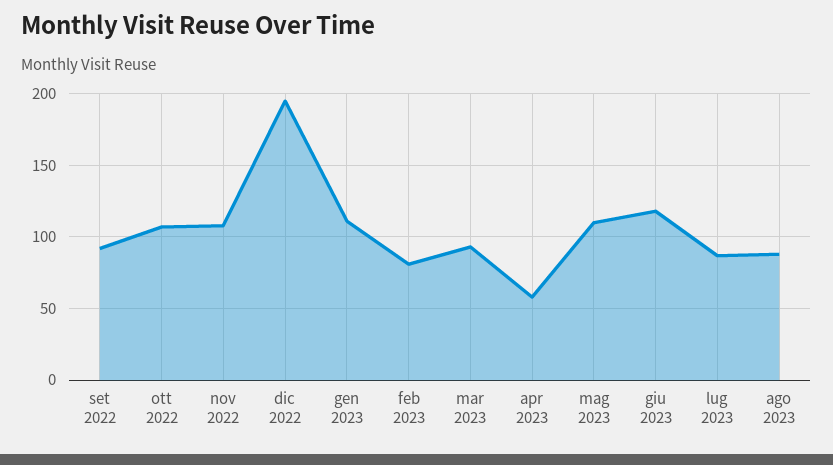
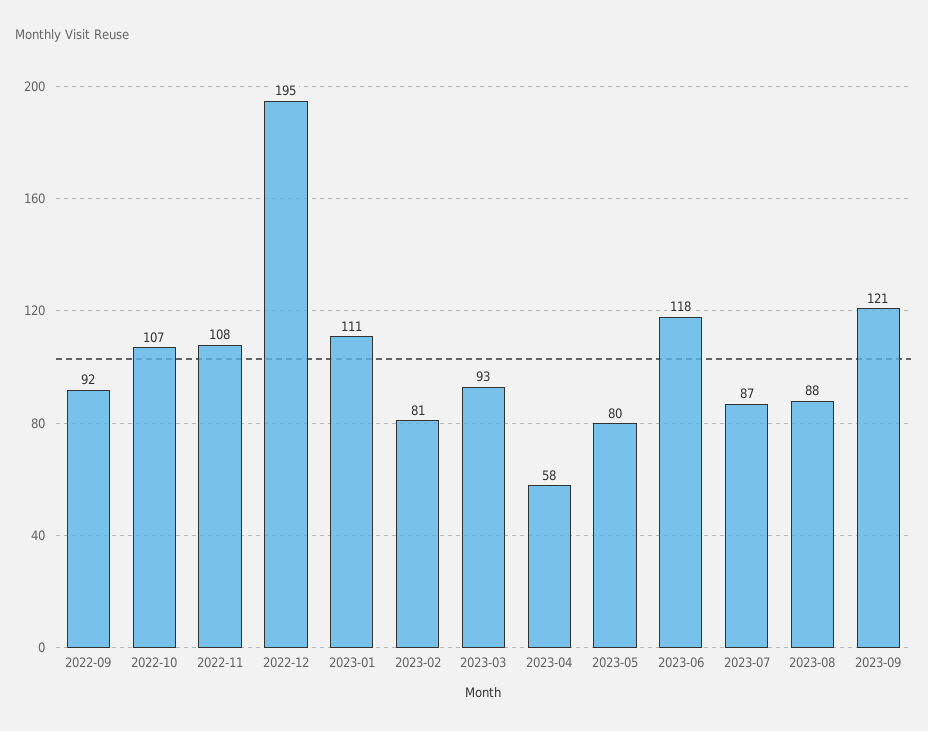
mag 2023: 110 -> 80
2023-09: none -> 121

